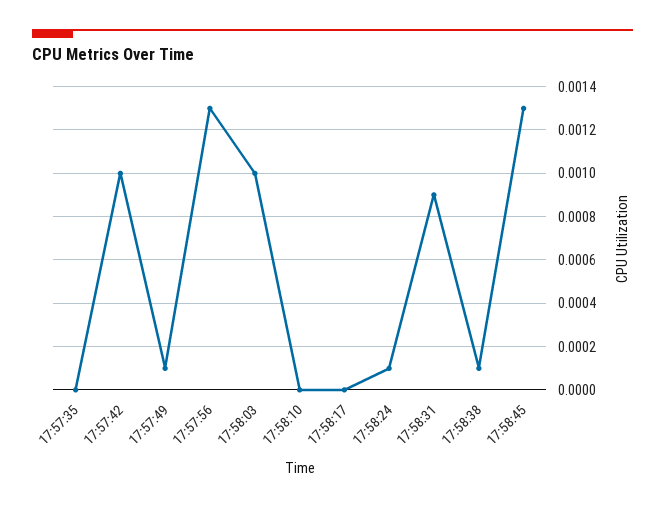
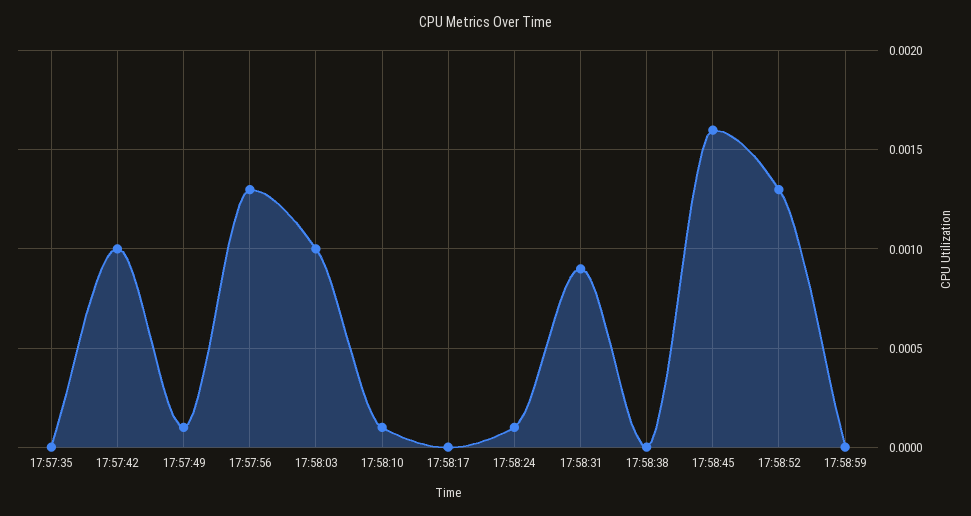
17:58:10: 0 -> 0.0001
17:58:38: 0.0001 -> 0
17:58:45: 0.0013 -> 0.0016
17:58:52: none -> 0.0013
17:58:59: none -> 0

